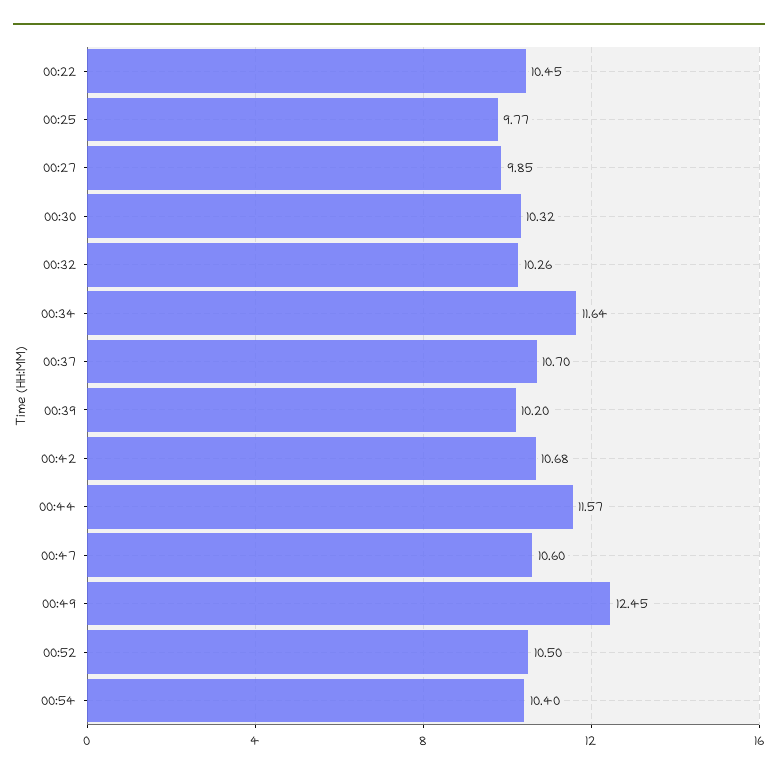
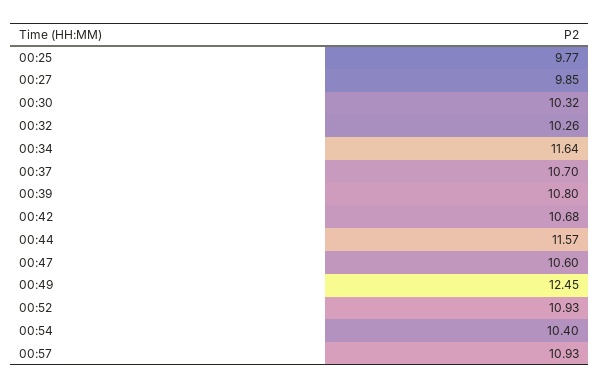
00:22: 10.45 -> none
00:39: 10.2 -> 10.8
00:52: 10.5 -> 10.93
00:57: none -> 10.93

